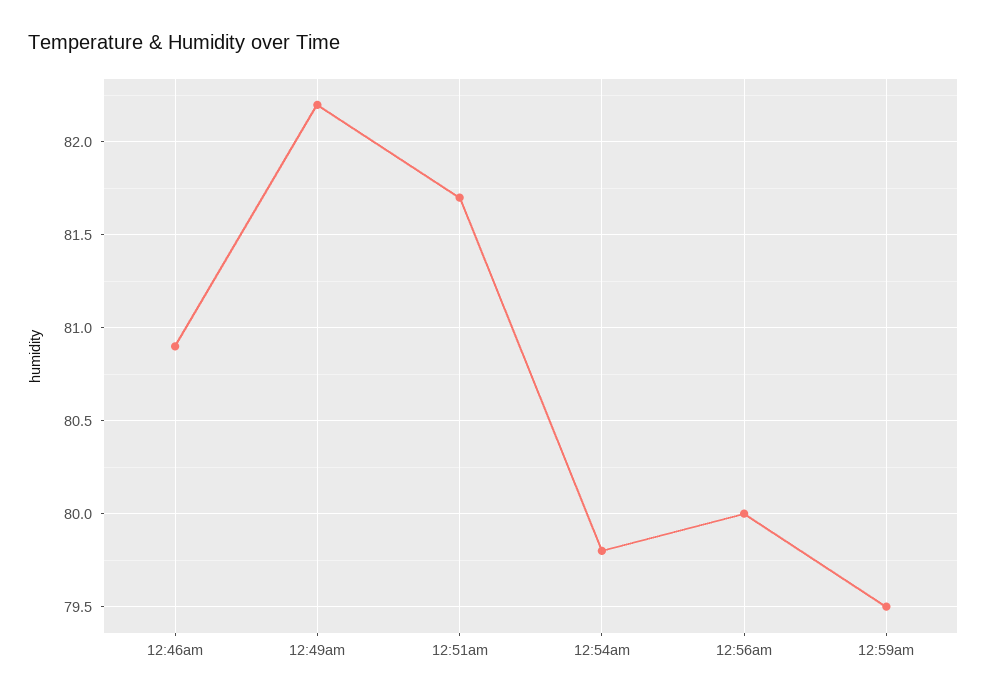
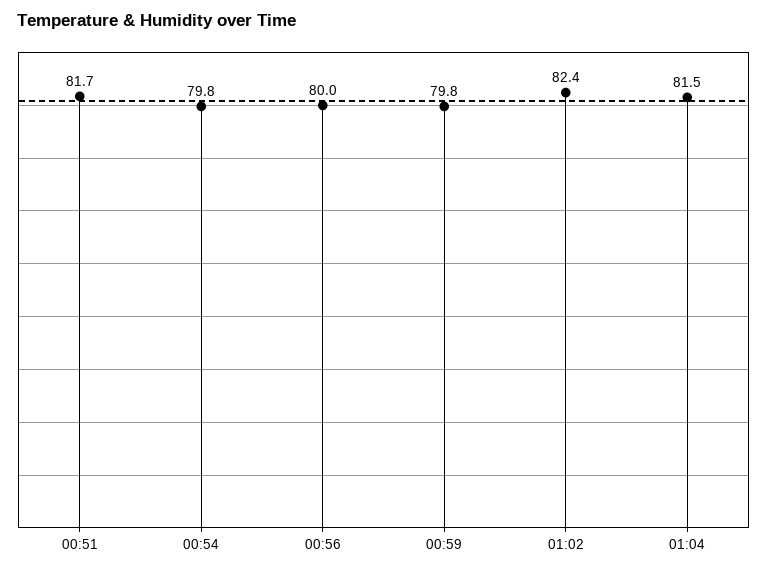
12:46am: 80.9 -> none
12:49am: 82.2 -> none
12:59am: 79.5 -> 79.8
01:02: none -> 82.4
01:04: none -> 81.5

